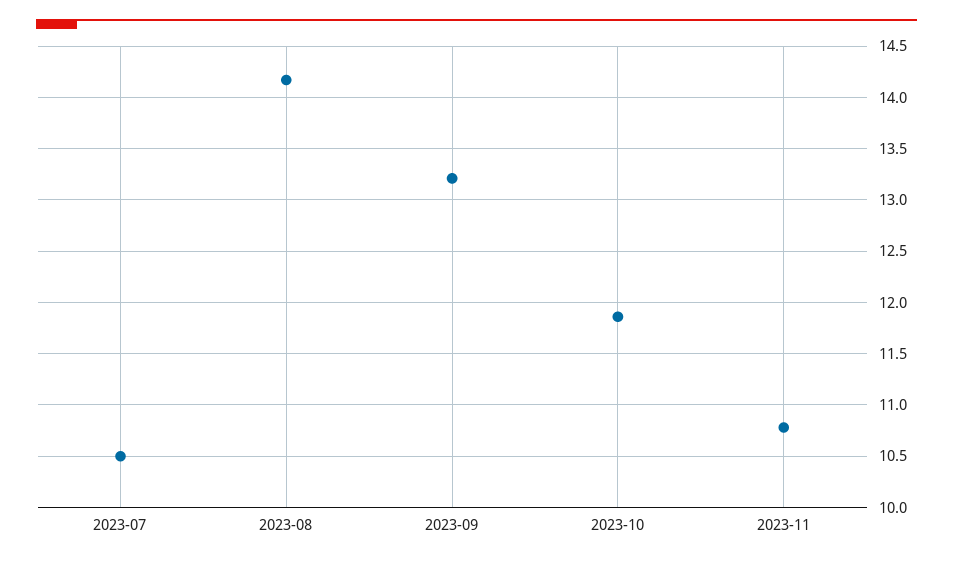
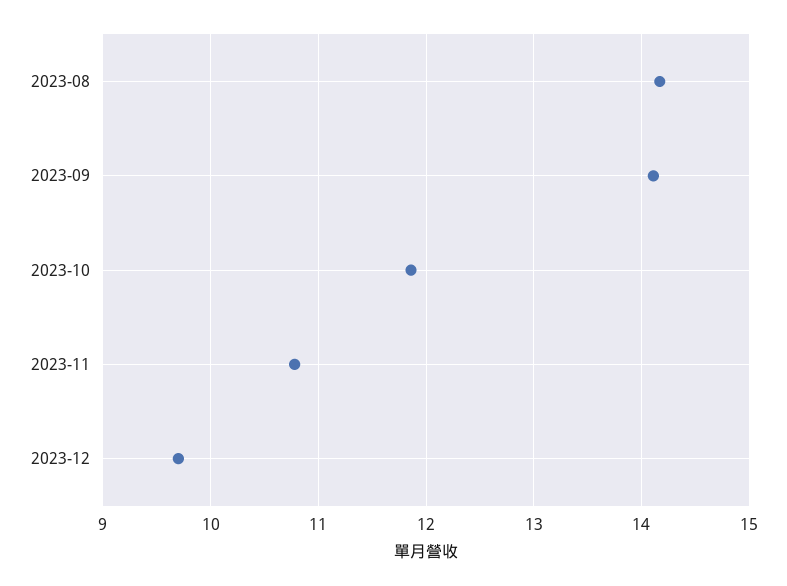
2023-07: 10.5 -> none
2023-09: 13.2 -> 14.1
2023-12: none -> 9.7

